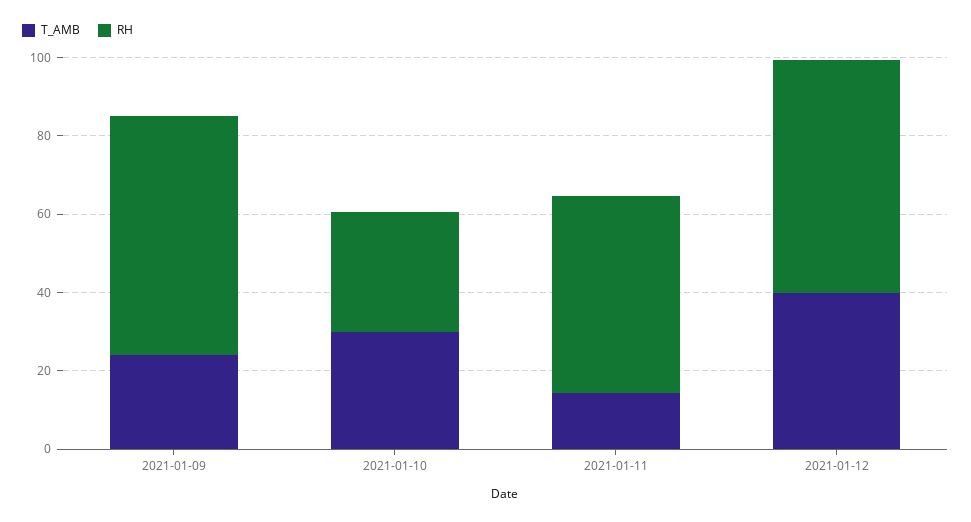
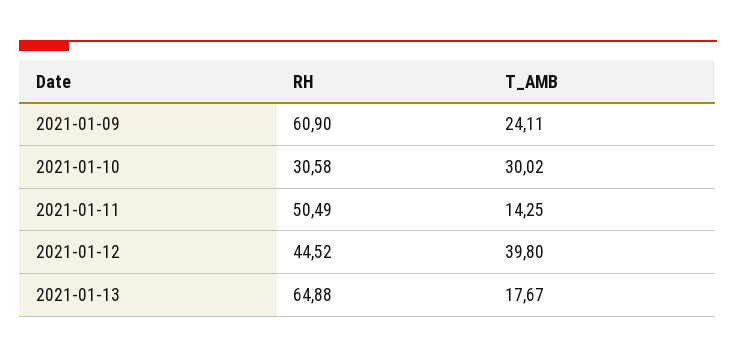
RH, 2021-01-12: 60 -> 44.52
RH, 2021-01-13: none -> 64.88
T_AMB, 2021-01-13: none -> 17.67

